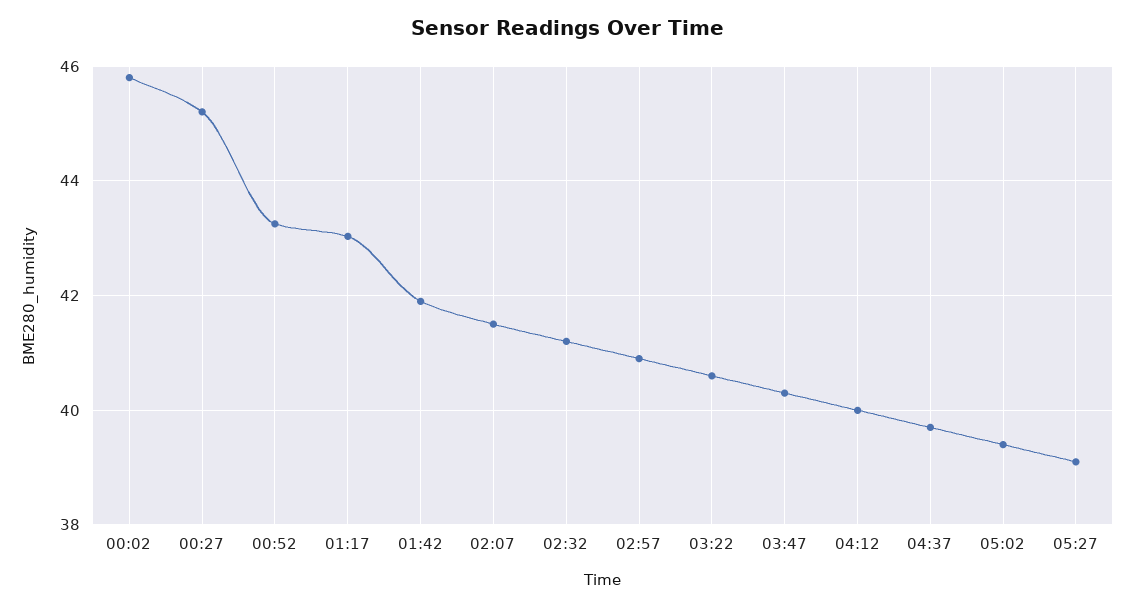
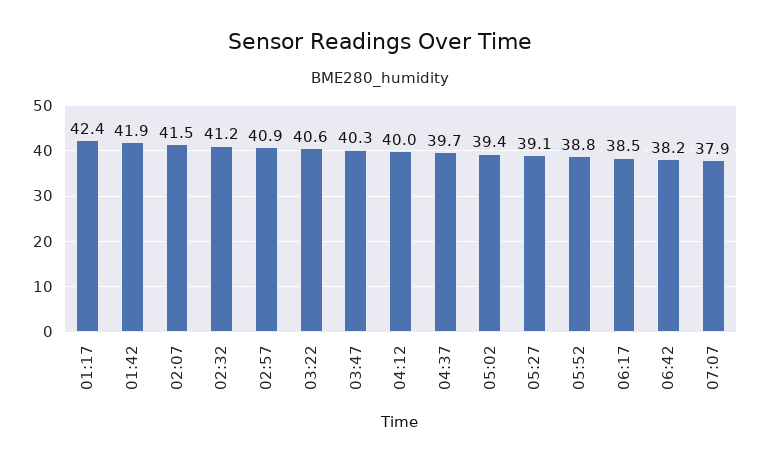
00:02: 45.8 -> none
00:27: 45.2 -> none
00:52: 43.2 -> none
01:17: 43 -> 42.4
05:52: none -> 38.8
06:17: none -> 38.5
06:42: none -> 38.2
07:07: none -> 37.9

